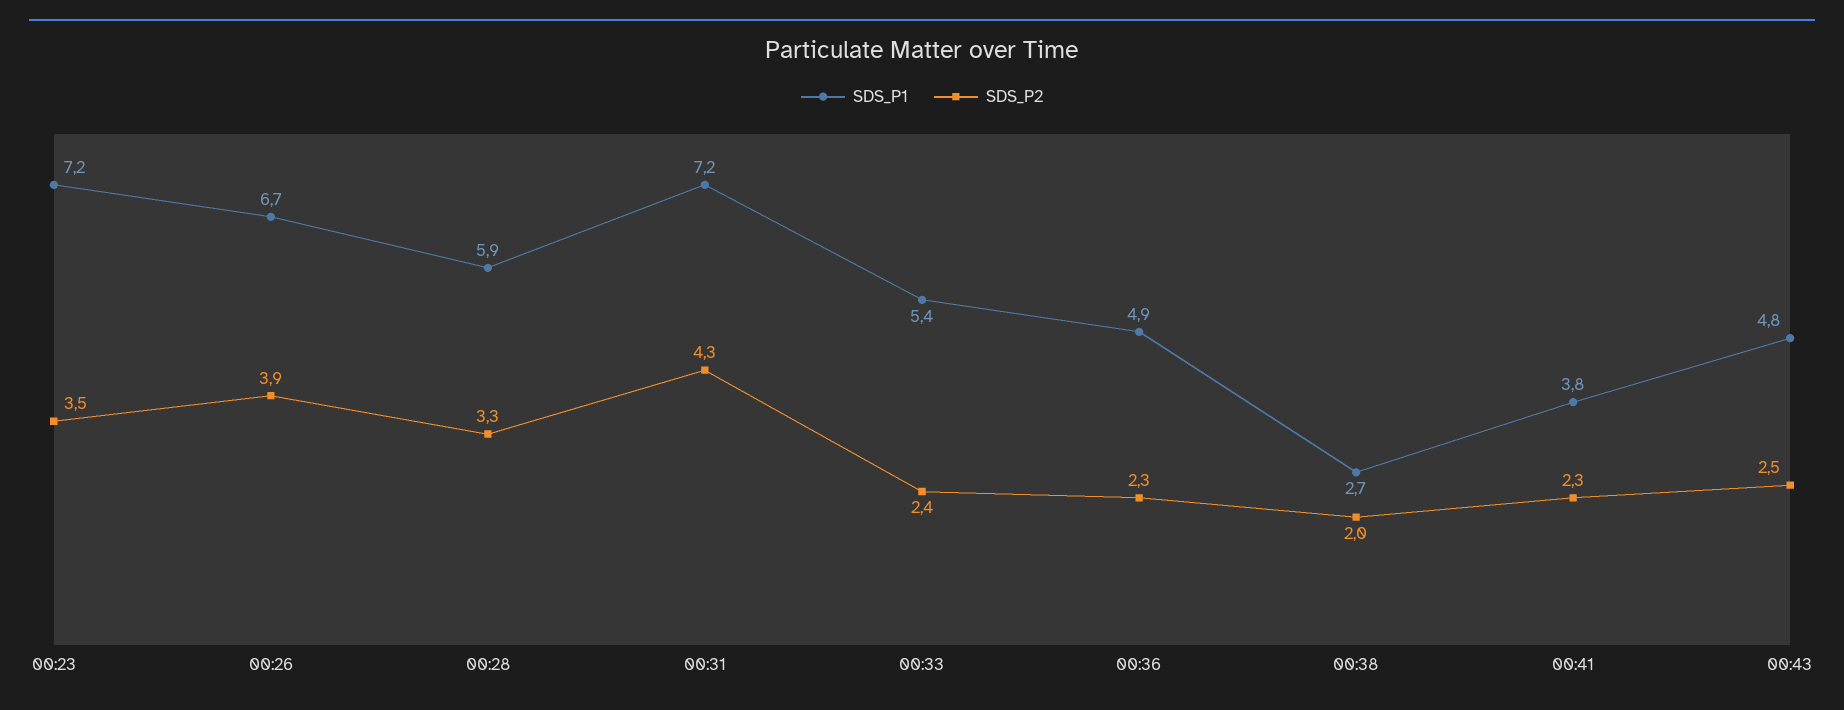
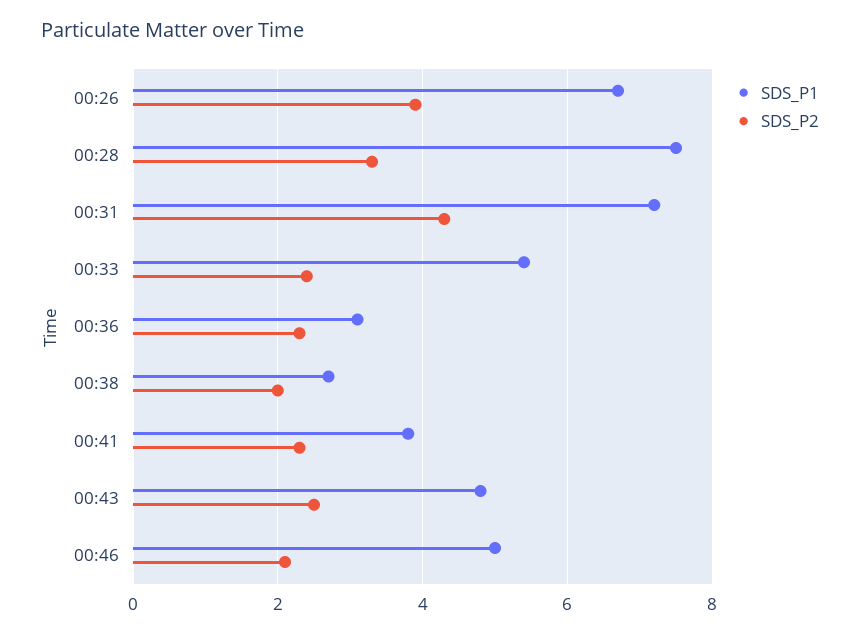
SDS_P1, 00:23: 7.2 -> none
SDS_P2, 00:23: 3.5 -> none
SDS_P1, 00:28: 5.9 -> 7.5
SDS_P1, 00:36: 4.9 -> 3
SDS_P1, 00:46: none -> 5
SDS_P2, 00:46: none -> 2

